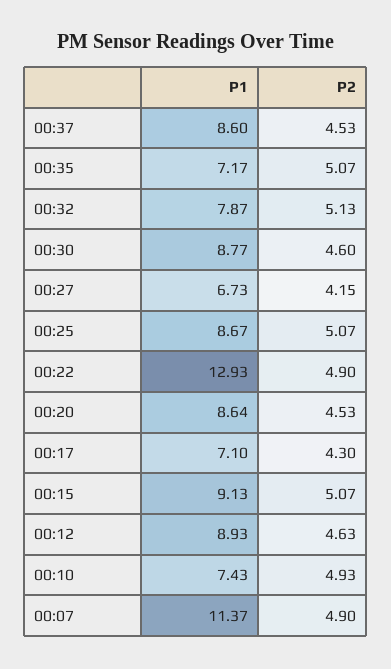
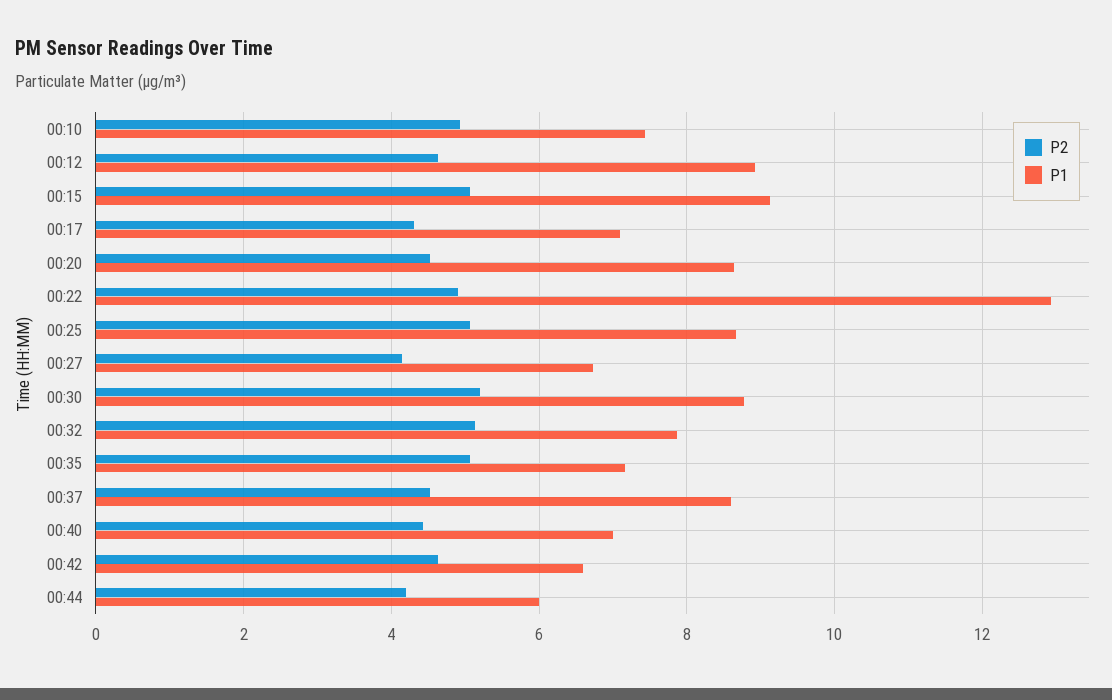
P2, 00:30: 4.6 -> 5.2
P1, 00:07: 11.37 -> none
P2, 00:07: 4.9 -> none
P2, 00:40: none -> 4.4
P1, 00:40: none -> 7
P2, 00:42: none -> 4.6
P1, 00:42: none -> 6.6
P2, 00:44: none -> 4.2
P1, 00:44: none -> 6

